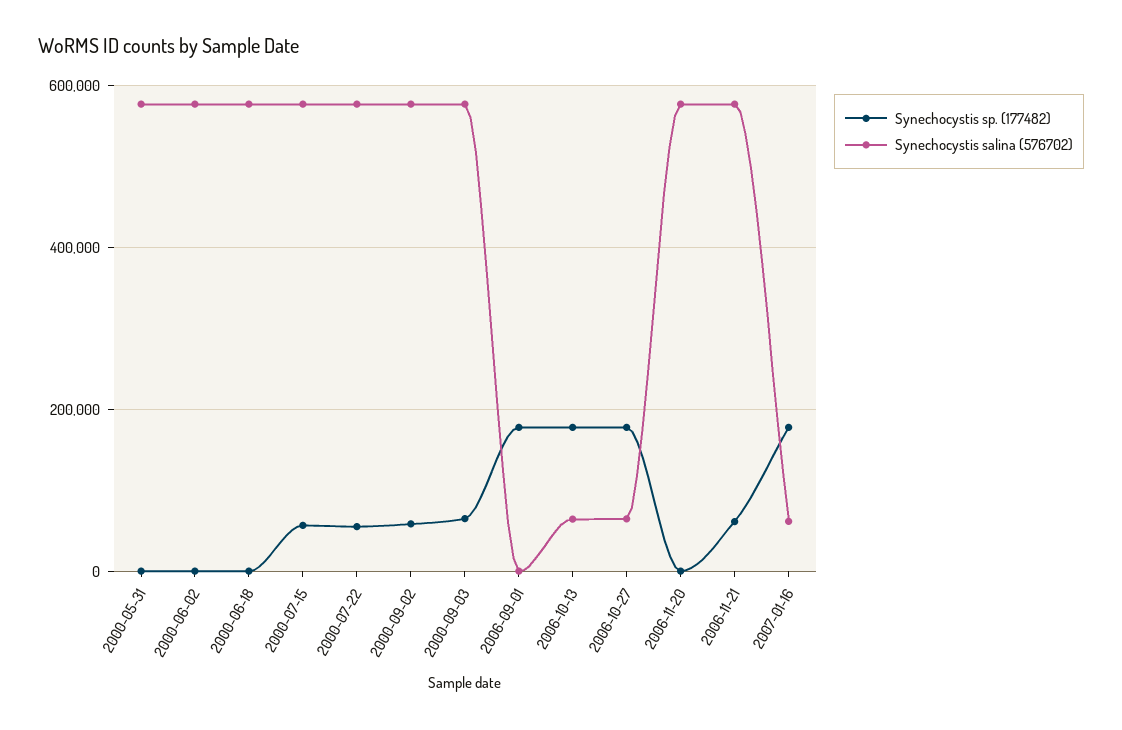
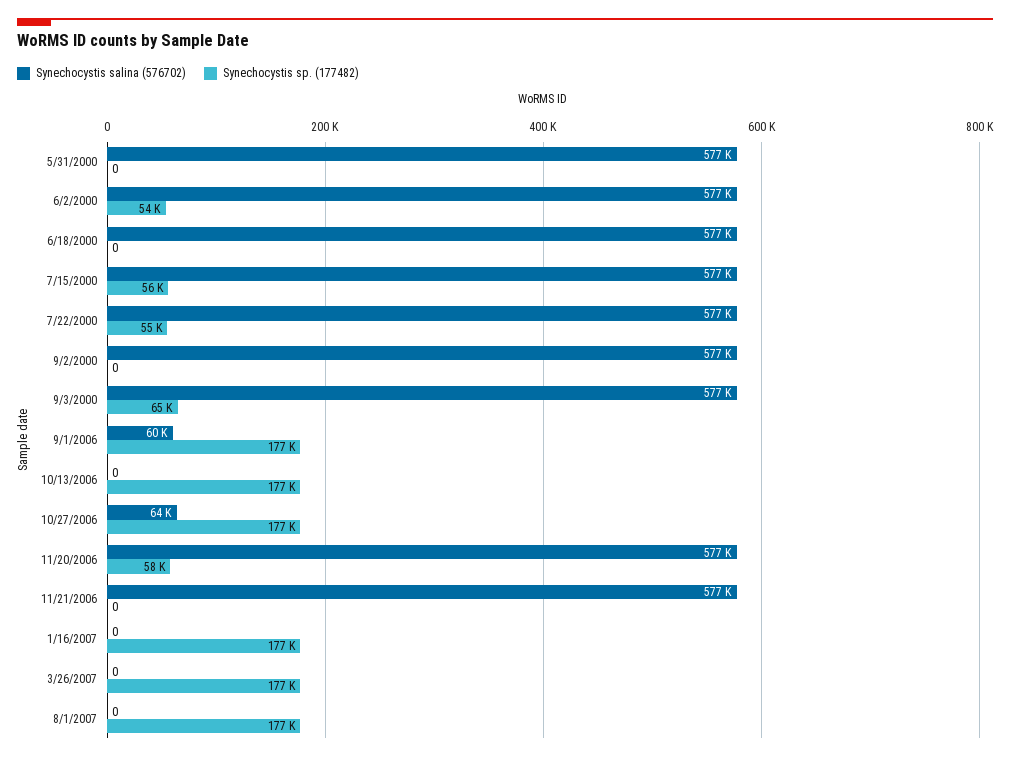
Synechocystis sp. (177482), 2000-06-02: 0 -> 54000
Synechocystis sp. (177482), 2000-09-02: 60000 -> 0
Synechocystis salina (576702), 2006-09-01: 0 -> 60000
Synechocystis salina (576702), 2006-10-13: 60000 -> 0
Synechocystis sp. (177482), 2006-11-20: 0 -> 58000
Synechocystis sp. (177482), 2006-11-21: 60000 -> 0
Synechocystis salina (576702), 2007-01-16: 60000 -> 0
Synechocystis salina (576702), 3/26/2007: none -> 0
Synechocystis sp. (177482), 3/26/2007: none -> 177000
Synechocystis salina (576702), 8/1/2007: none -> 0
Synechocystis sp. (177482), 8/1/2007: none -> 177000

